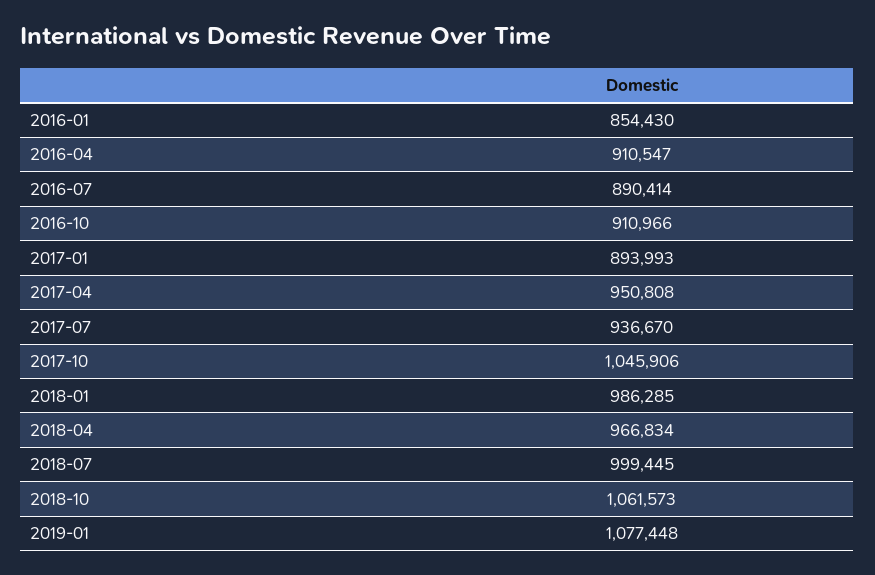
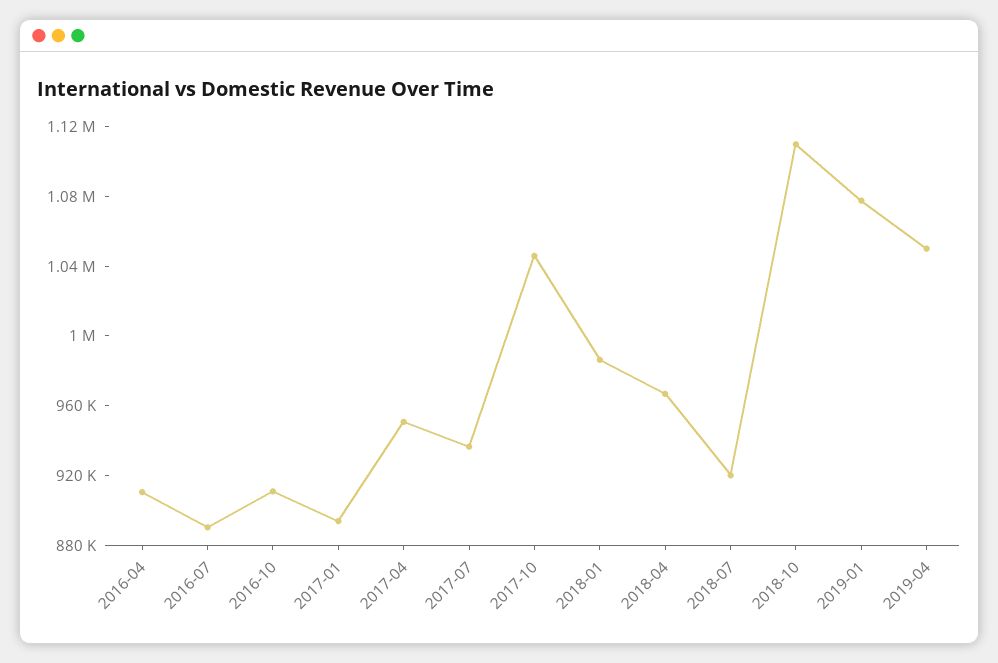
2016-01: 854430 -> none
2018-07: 999445 -> 920000
2018-10: 1061573 -> 1110000
2019-04: none -> 1050000

